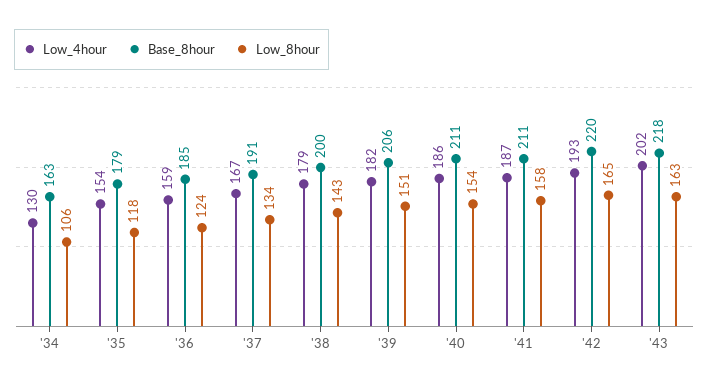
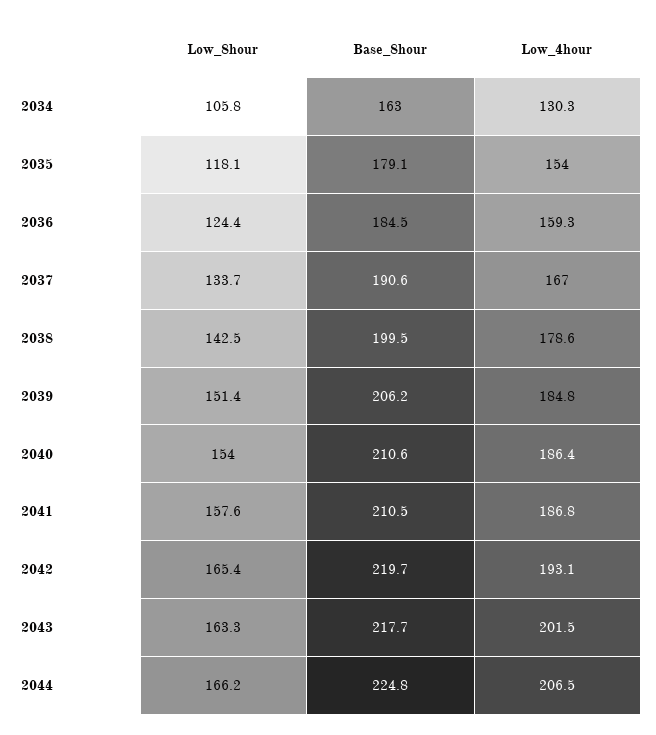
Low_4hour, '39: 182 -> 184.8
Low_8hour, 2044: none -> 166.2
Base_8hour, 2044: none -> 224.8
Low_4hour, 2044: none -> 206.5

